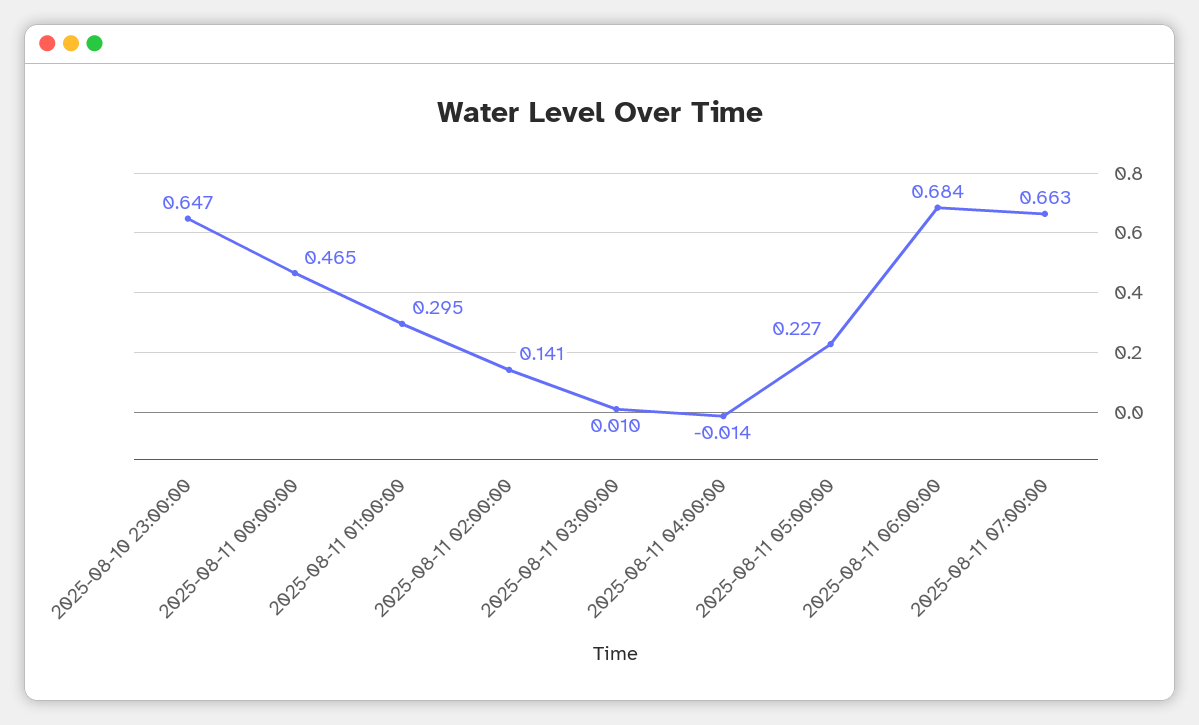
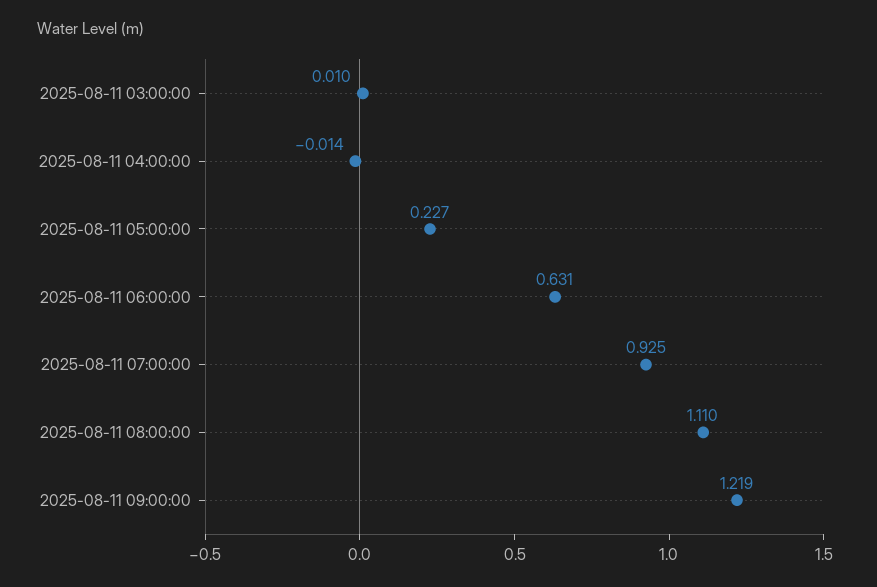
2025-08-10 23:00:00: 0.647 -> none
2025-08-11 00:00:00: 0.465 -> none
2025-08-11 01:00:00: 0.295 -> none
2025-08-11 02:00:00: 0.141 -> none
2025-08-11 06:00:00: 0.684 -> 0.631
2025-08-11 07:00:00: 0.663 -> 0.925
2025-08-11 08:00:00: none -> 1.11
2025-08-11 09:00:00: none -> 1.219

